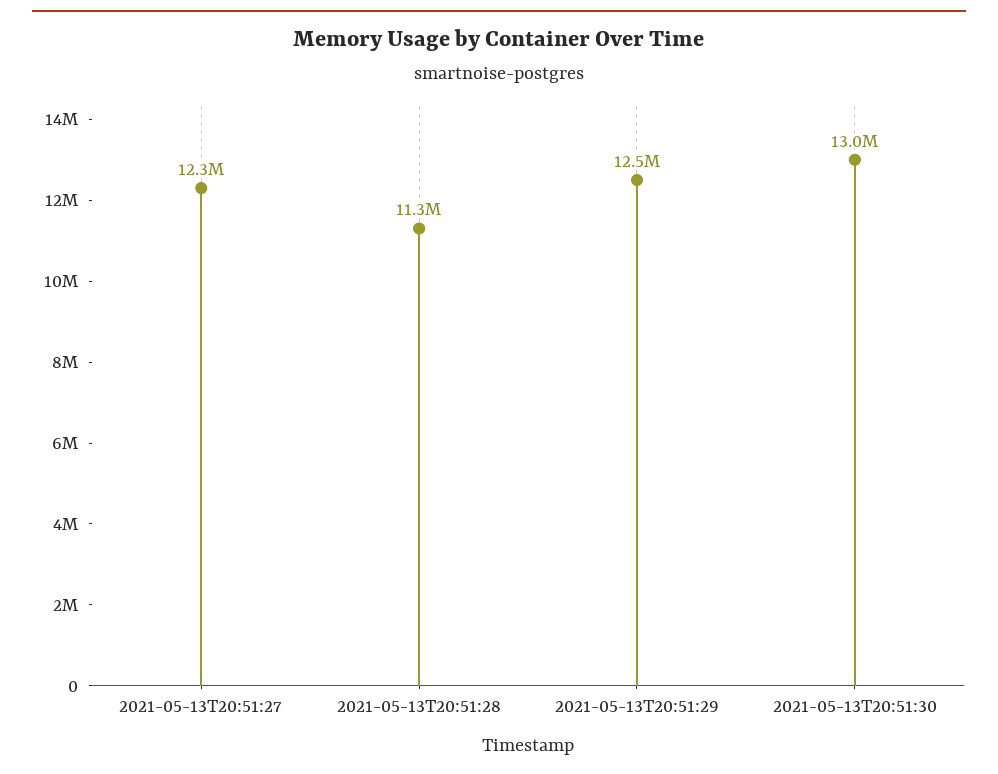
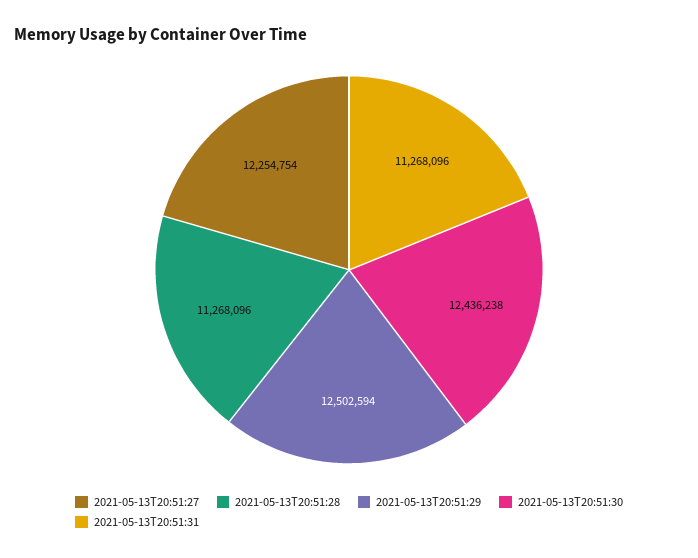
2021-05-13T20:51:30: 13000000 -> 12436238
2021-05-13T20:51:31: none -> 11268096

